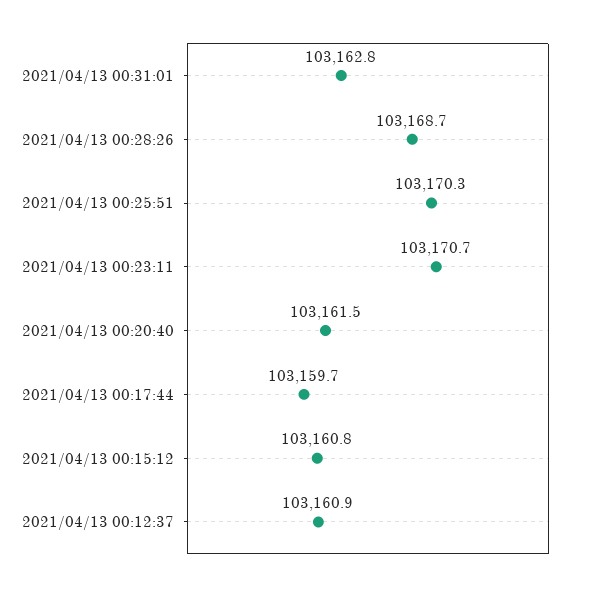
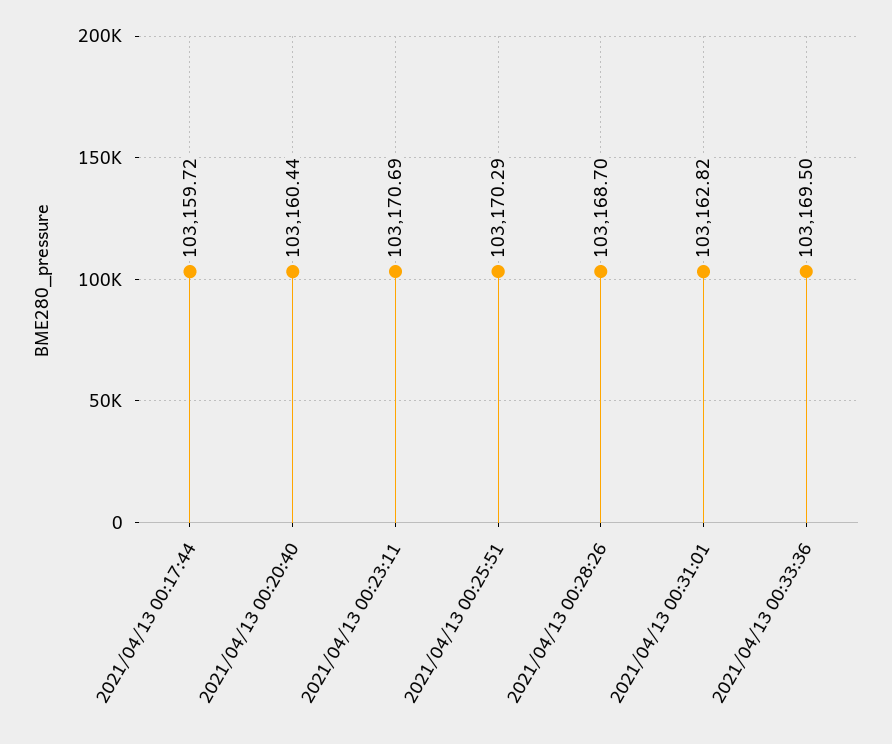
2021/04/13 00:20:40: 103161.5 -> 103160.44
2021/04/13 00:15:12: 103160.8 -> none
2021/04/13 00:12:37: 103160.9 -> none
2021/04/13 00:33:36: none -> 103169.5

